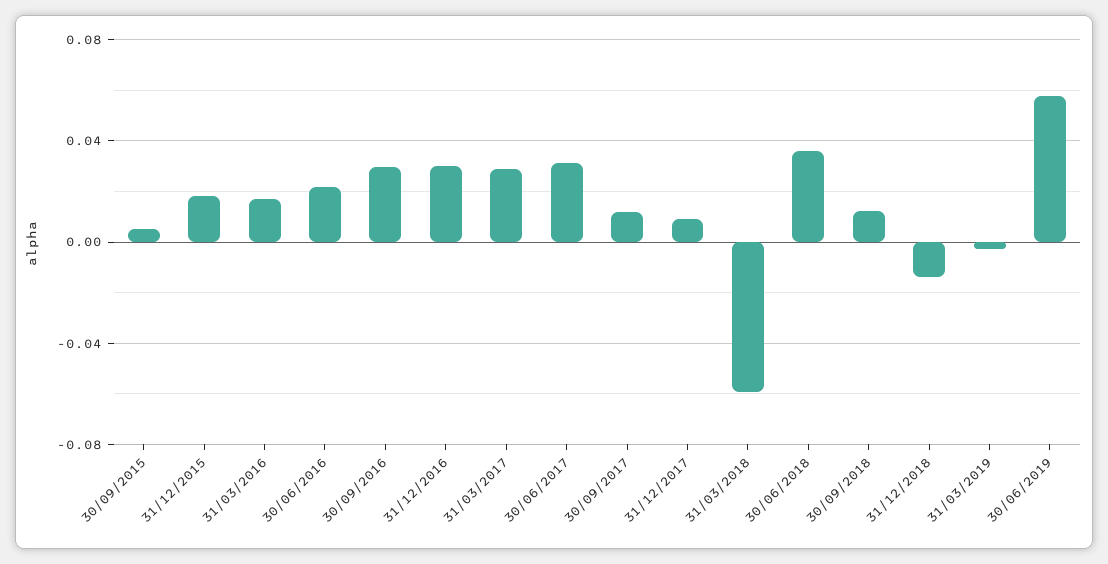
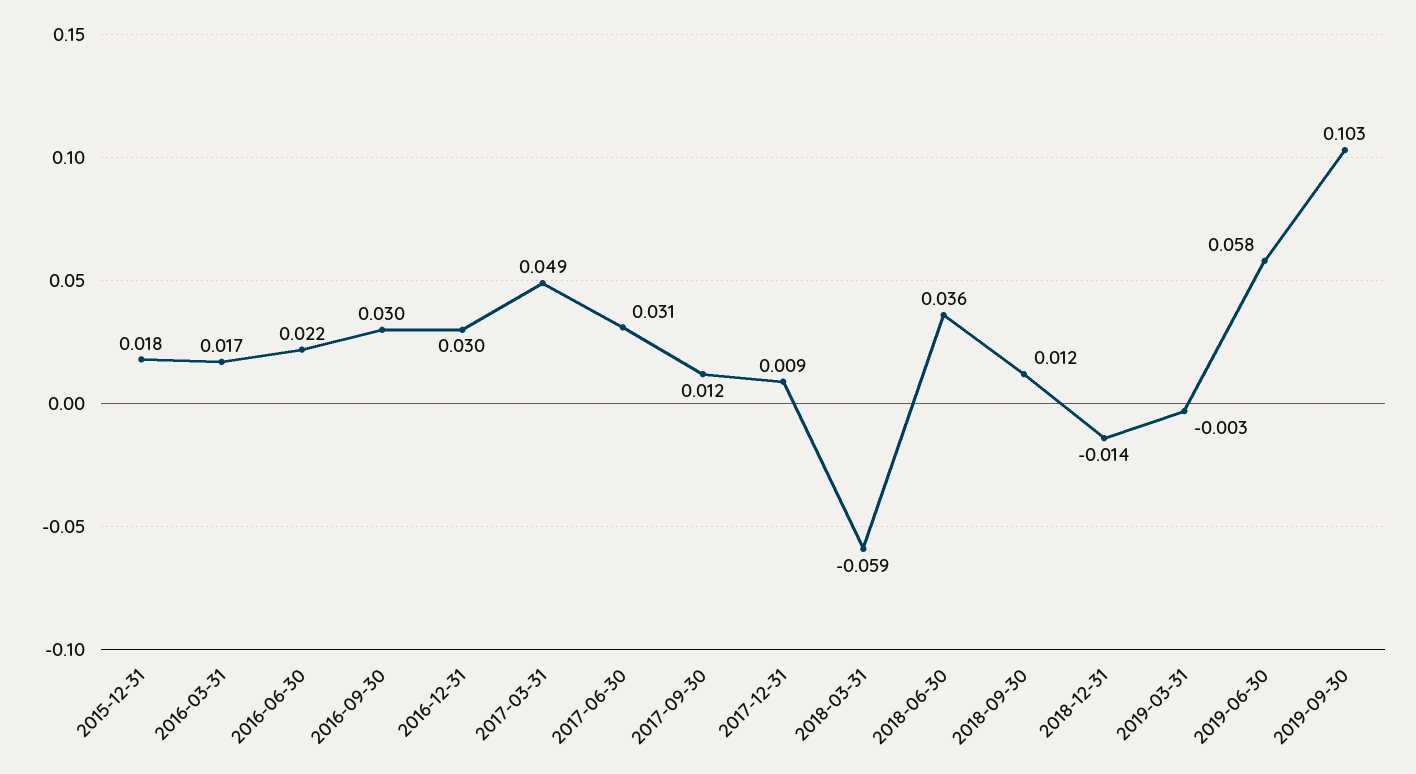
30/09/2015: 0.005 -> none
31/03/2017: 0.03 -> 0.049
2019-09-30: none -> 0.103

